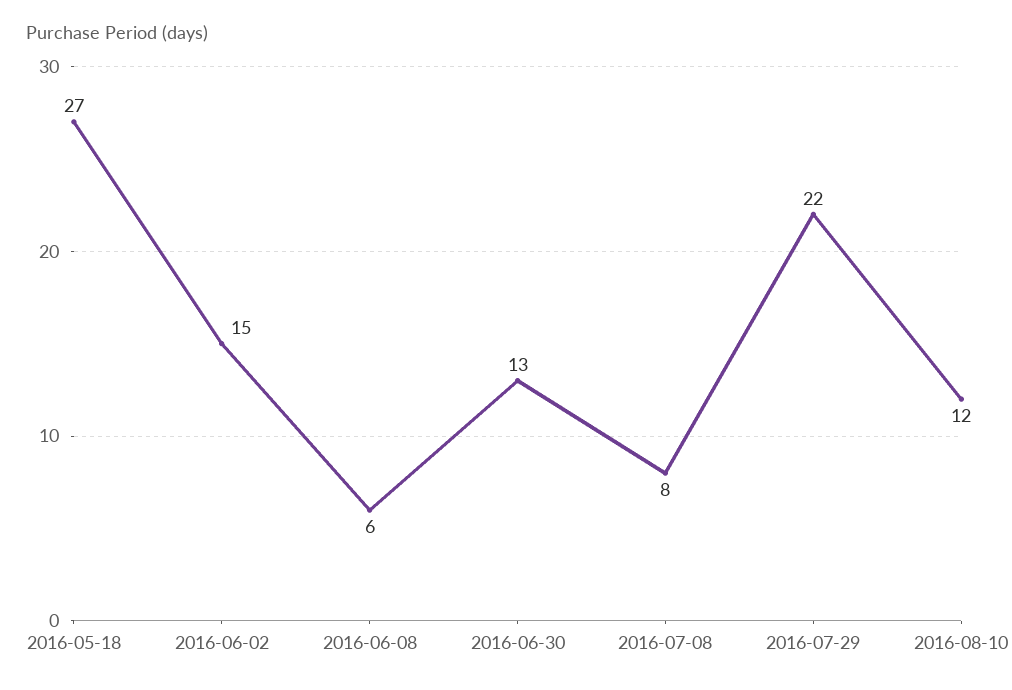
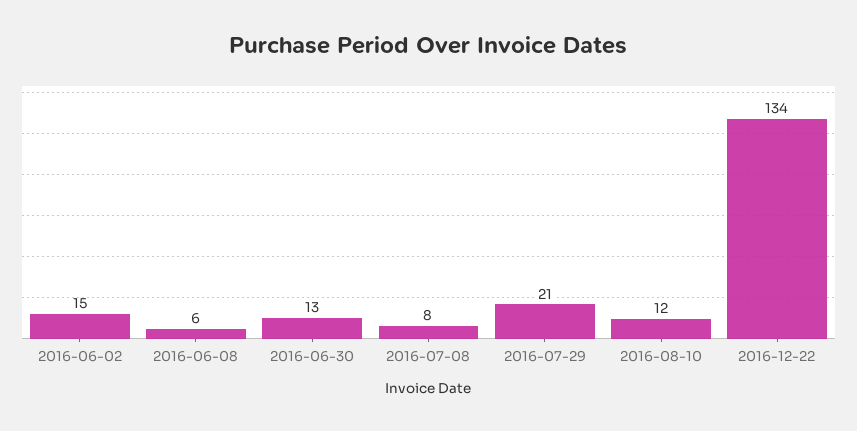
2016-05-18: 27 -> none
2016-07-29: 22 -> 21
2016-12-22: none -> 134

